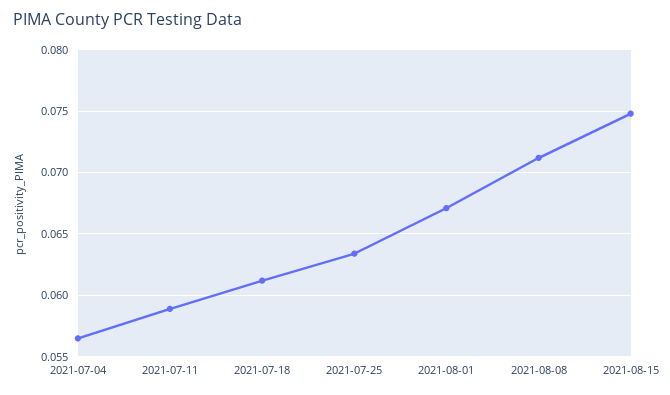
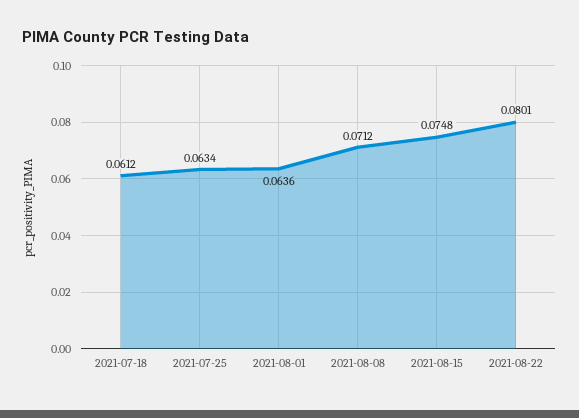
2021-07-04: 0.0565 -> none
2021-07-11: 0.059 -> none
2021-08-01: 0.067 -> 0.0636
2021-08-22: none -> 0.0801

